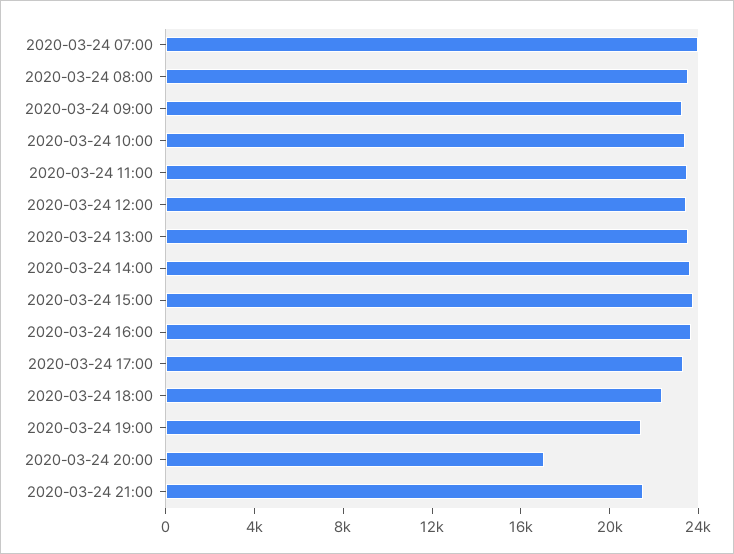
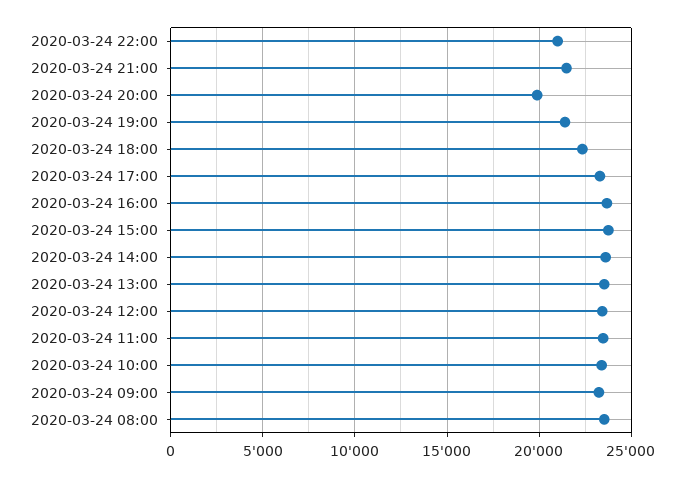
2020-03-24 07:00: 24000 -> none
2020-03-24 20:00: 17000 -> 20000
2020-03-24 22:00: none -> 21000

